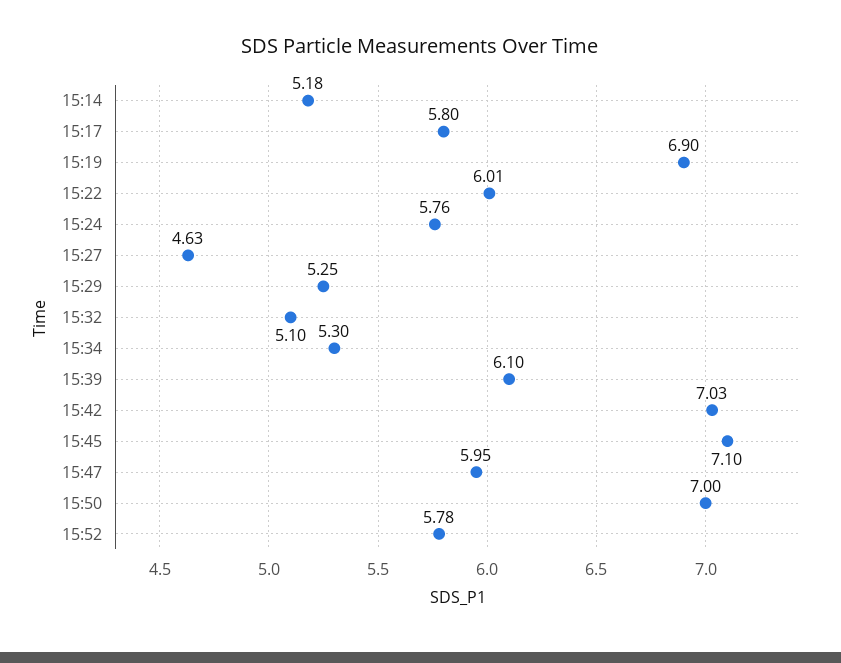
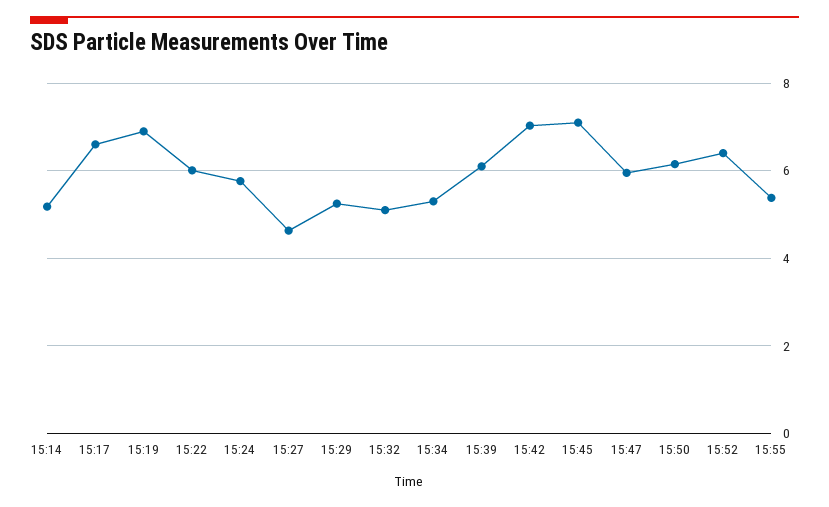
15:17: 5.8 -> 6.6
15:50: 7 -> 6.2
15:52: 5.78 -> 6.4
15:55: none -> 5.4

